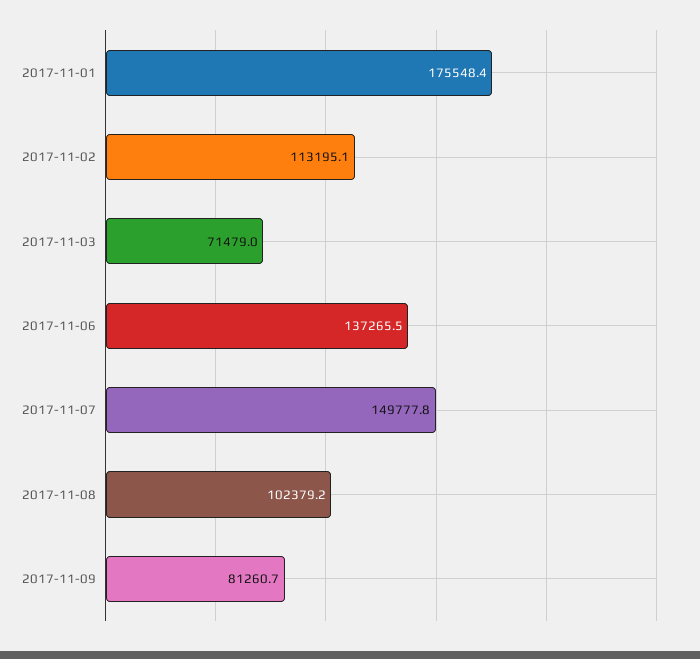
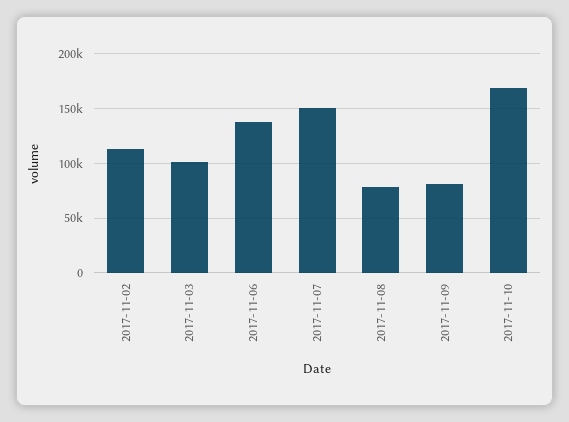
2017-11-01: 175548.4 -> none
2017-11-03: 71479 -> 100000
2017-11-08: 102379.2 -> 80000
2017-11-10: none -> 170000

